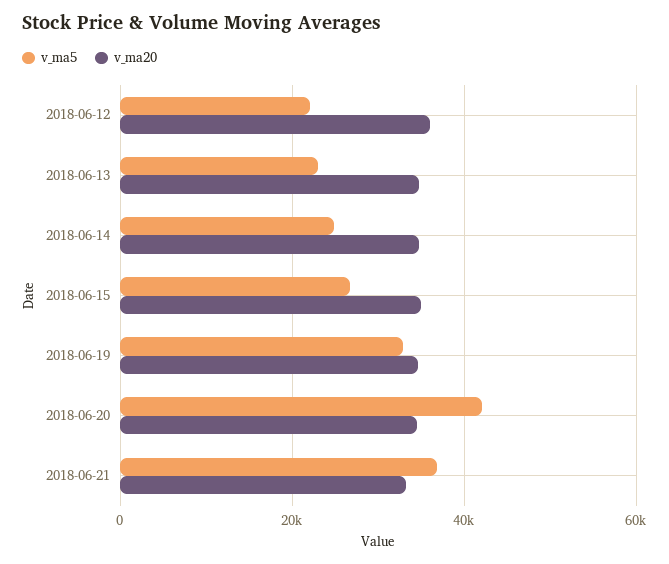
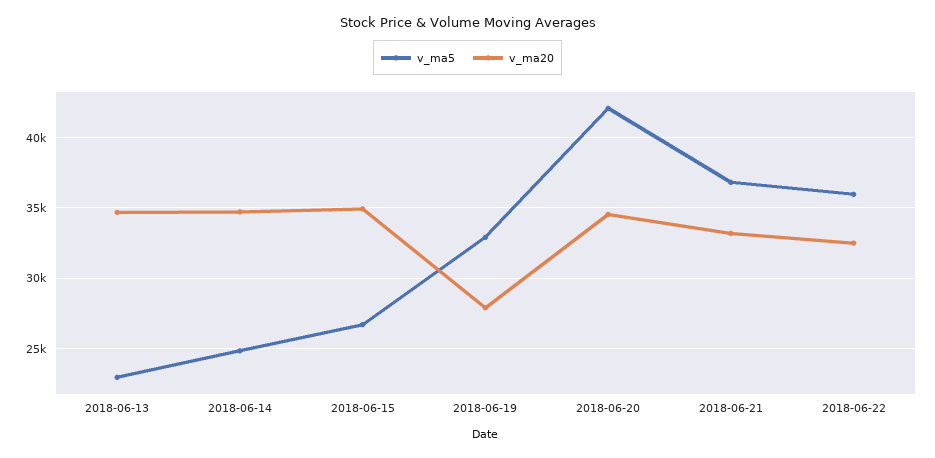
v_ma5, 2018-06-12: 22000 -> none
v_ma20, 2018-06-12: 36000 -> none
v_ma20, 2018-06-19: 34000 -> 28000
v_ma5, 2018-06-22: none -> 36000
v_ma20, 2018-06-22: none -> 32500

